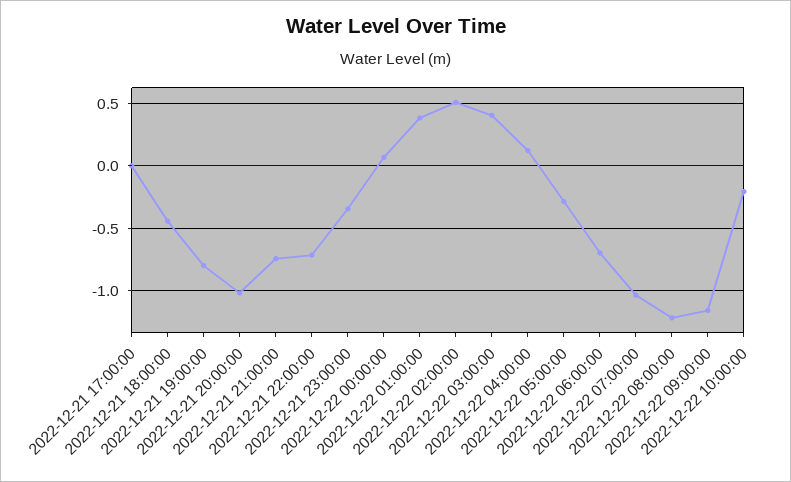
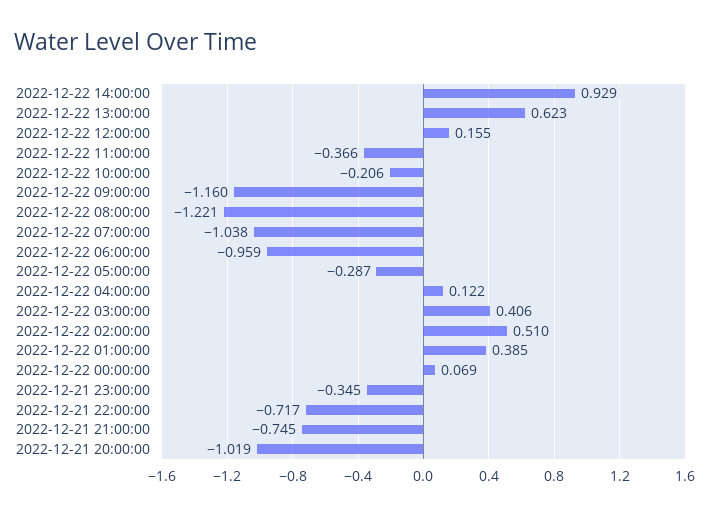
2022-12-21 17:00:00: 0 -> none
2022-12-21 18:00:00: -0.45 -> none
2022-12-21 19:00:00: -0.8 -> none
2022-12-22 06:00:00: -0.7 -> -0.959
2022-12-22 14:00:00: none -> 0.929
2022-12-22 13:00:00: none -> 0.623
2022-12-22 12:00:00: none -> 0.155
2022-12-22 11:00:00: none -> -0.366

